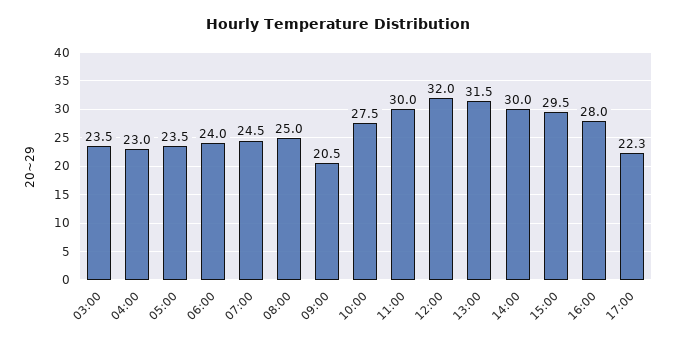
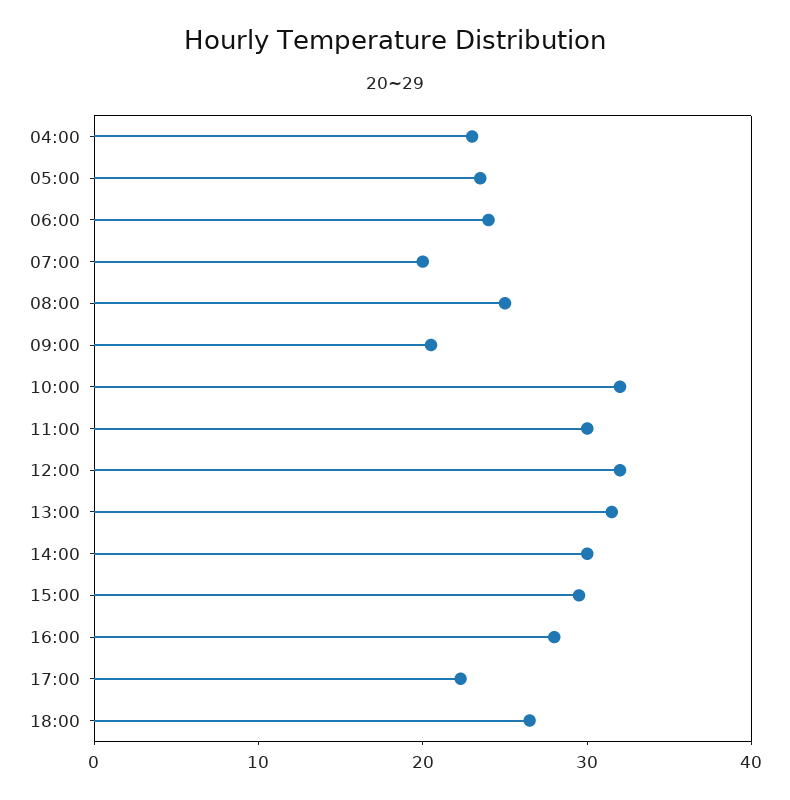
03:00: 23.5 -> none
07:00: 24.5 -> 20
10:00: 27.5 -> 32
18:00: none -> 26

